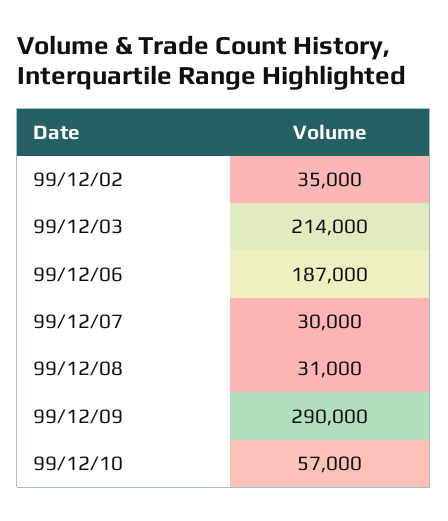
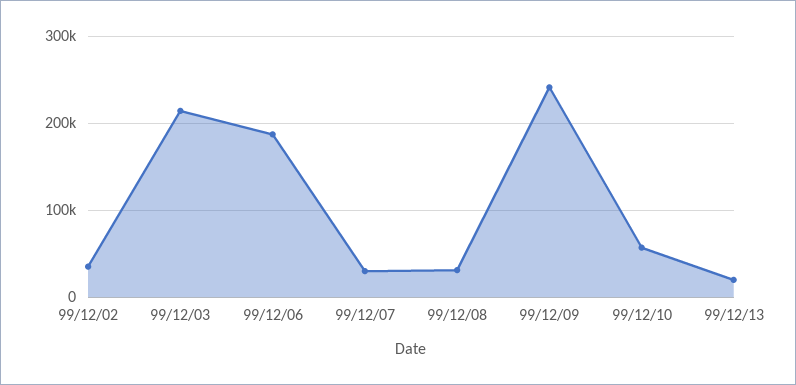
99/12/09: 290000 -> 240000
99/12/13: none -> 20000

